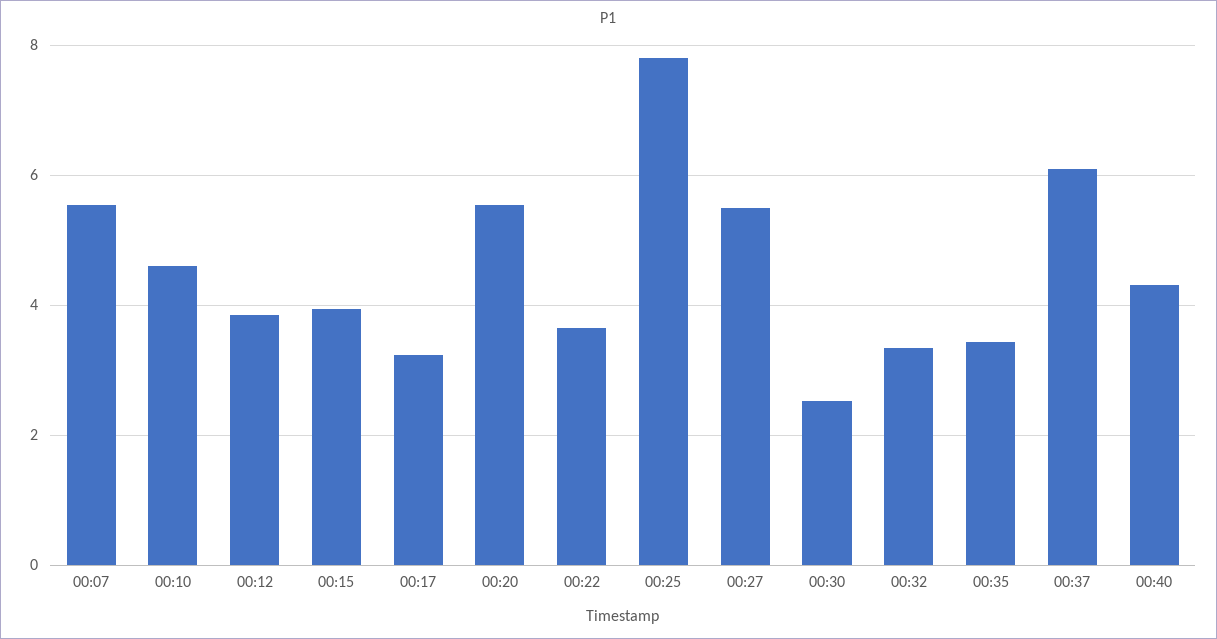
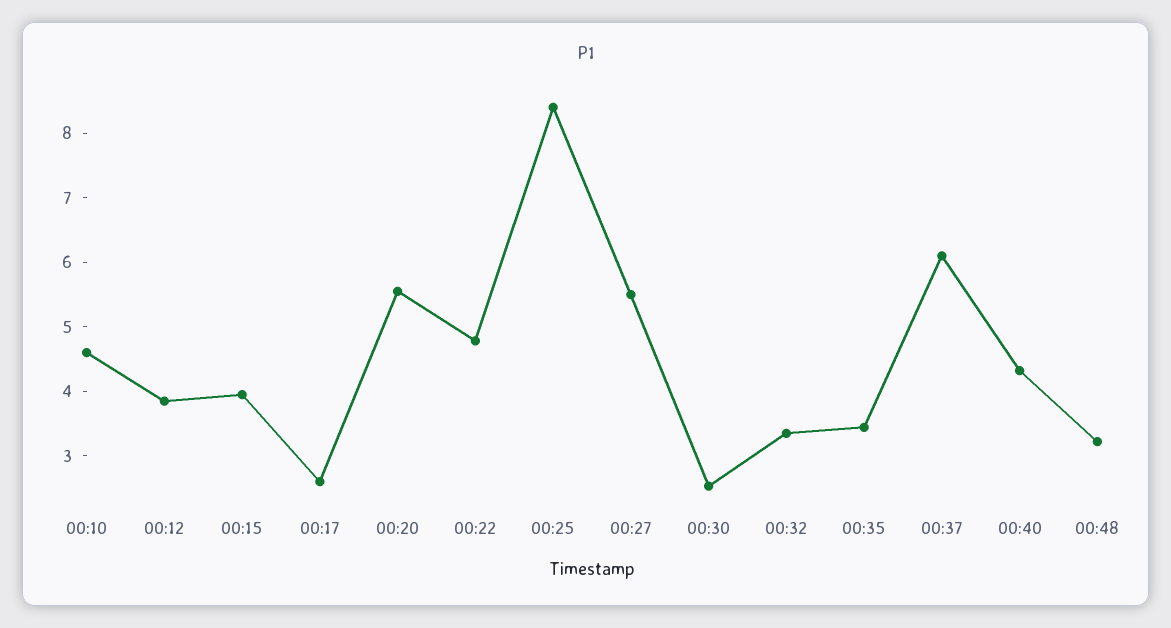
00:07: 5.6 -> none
00:17: 3.2 -> 2.6
00:22: 3.6 -> 4.8
00:25: 7.8 -> 8.4
00:48: none -> 3.2

